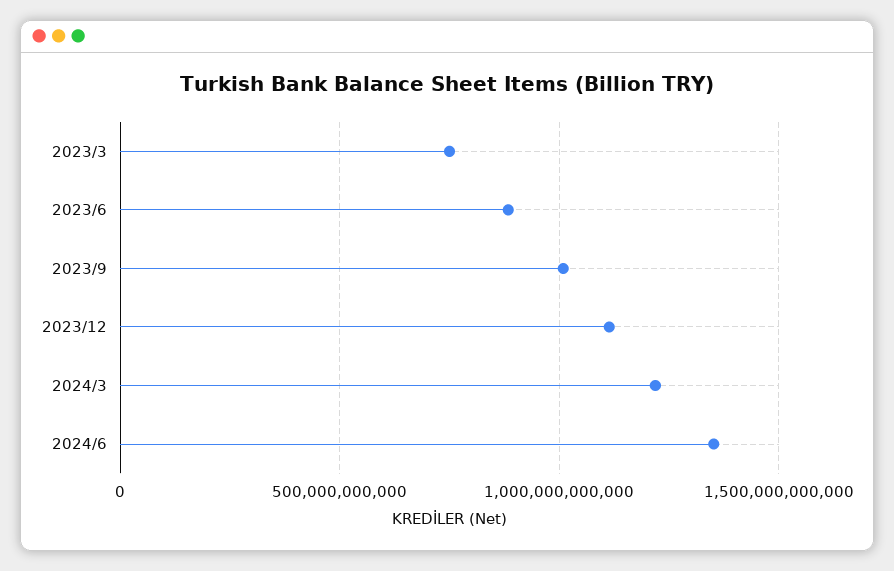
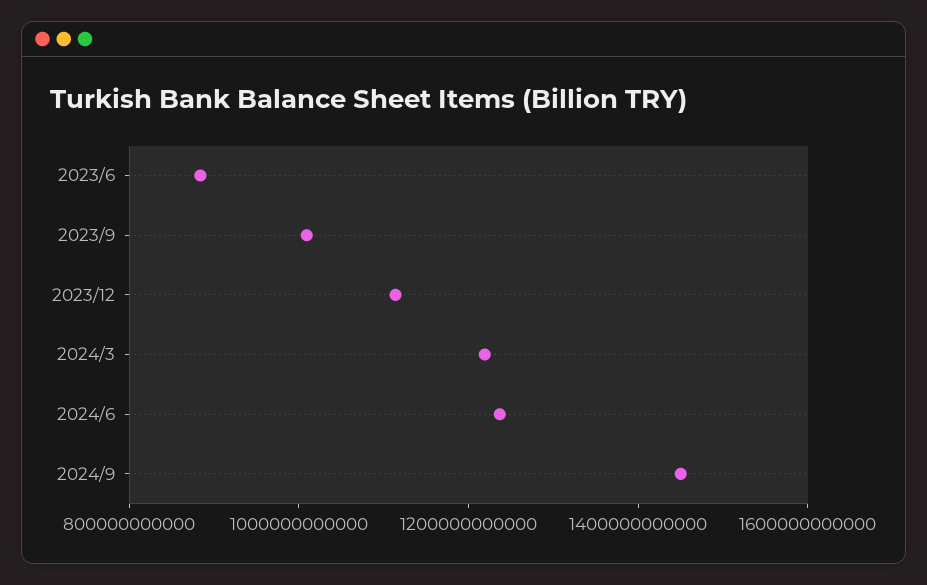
2023/3: 750000000000 -> none
2024/6: 1350000000000 -> 1250000000000
2024/9: none -> 1450000000000

